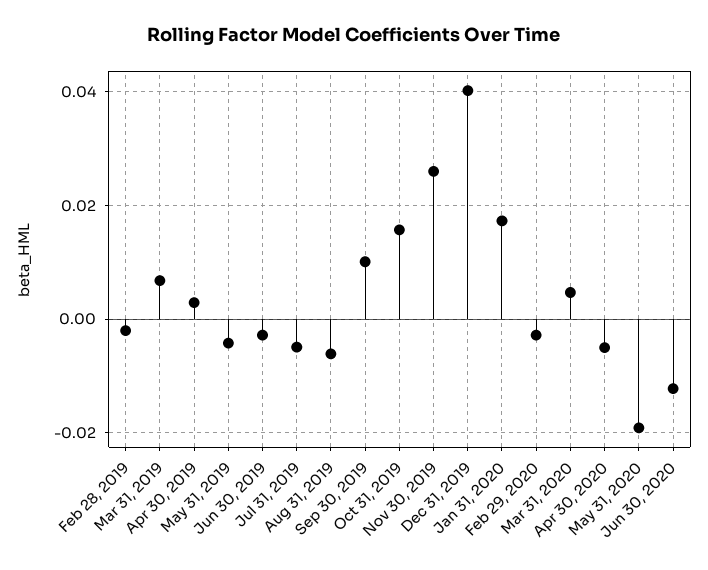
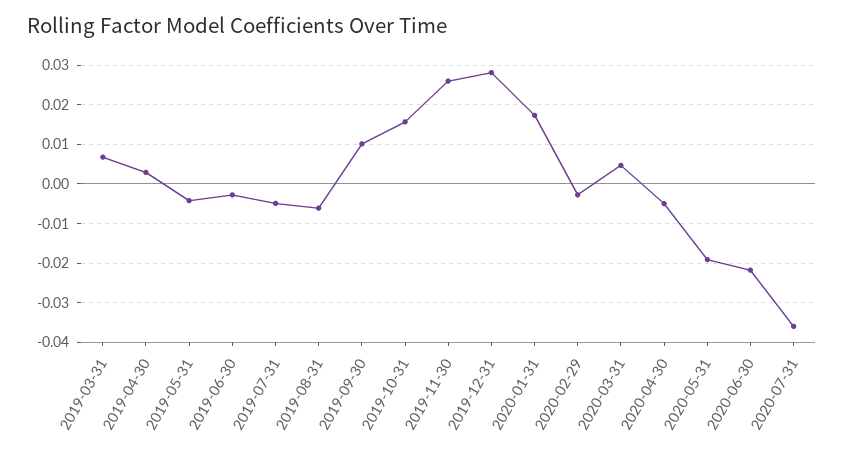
Feb 28, 2019: -0.002 -> none
Dec 31, 2019: 0.04 -> 0.028
Jun 30, 2020: -0.012 -> -0.022
2020-07-31: none -> -0.036

